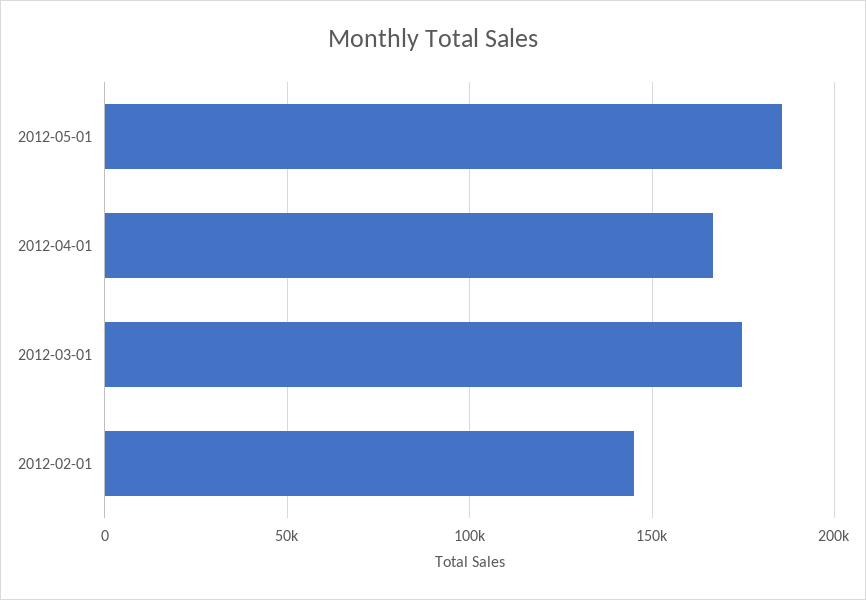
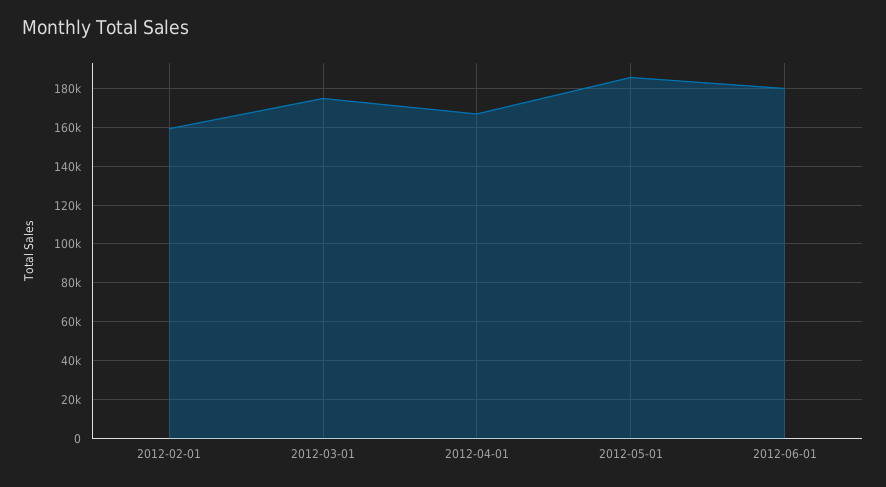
2012-02-01: 145000 -> 160000
2012-06-01: none -> 180000

